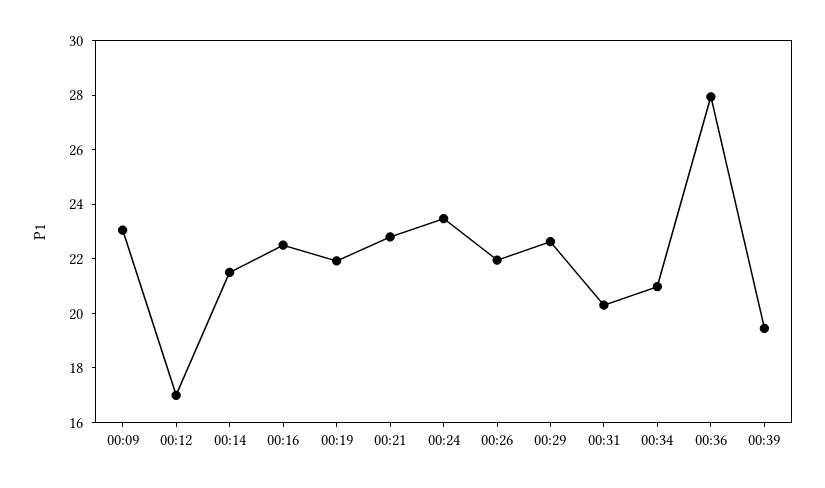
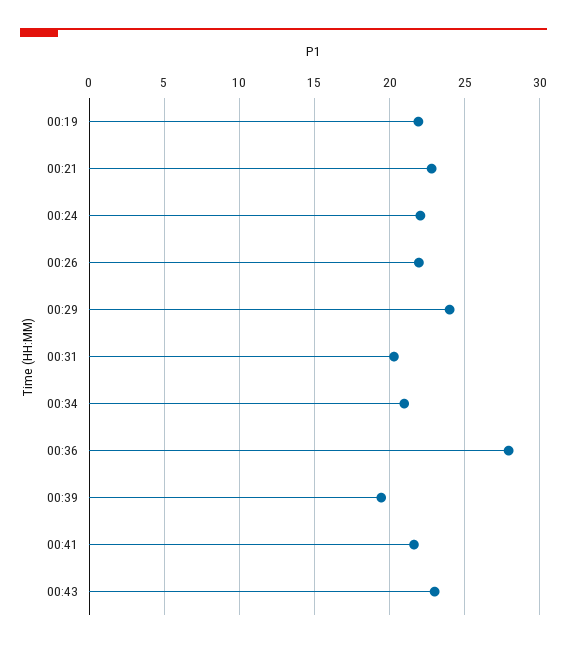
00:09: 23 -> none
00:12: 17 -> none
00:14: 21.5 -> none
00:16: 22.5 -> none
00:24: 23.5 -> 22
00:29: 22.5 -> 24
00:41: none -> 21.5
00:43: none -> 23

